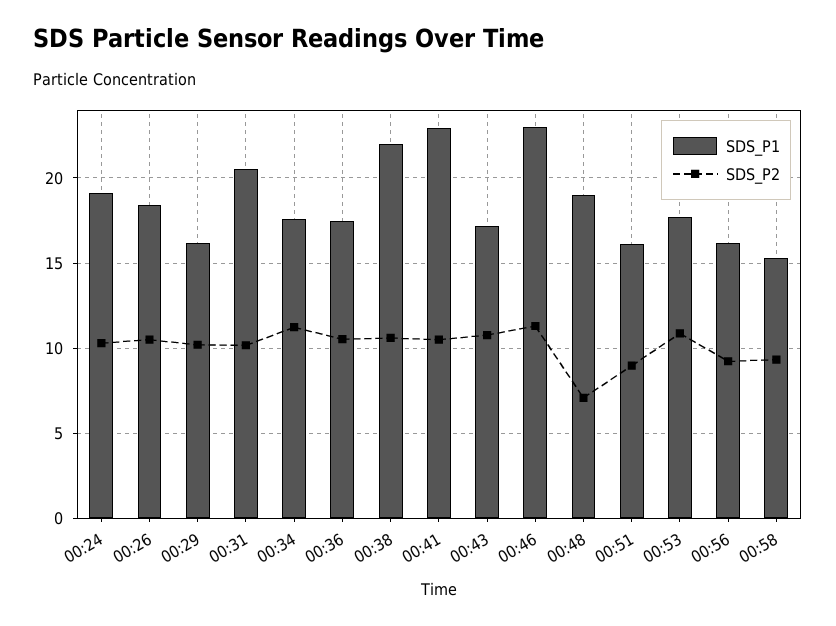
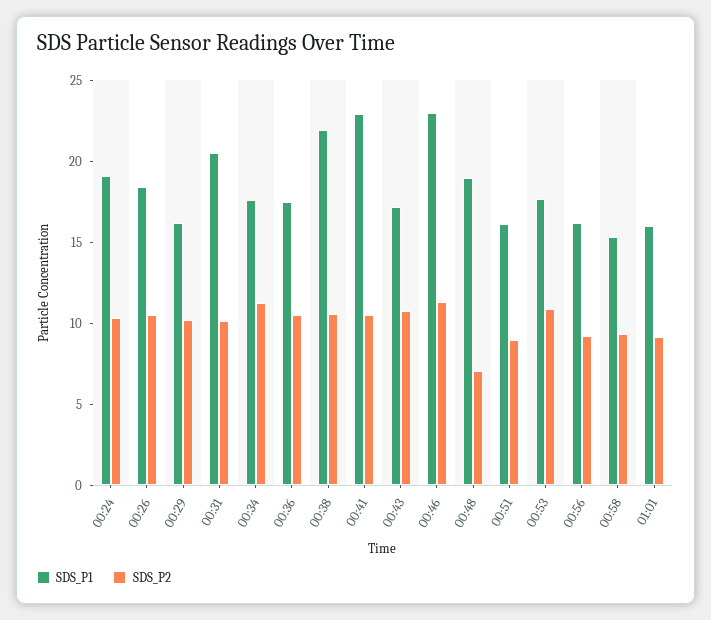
SDS_P1, 01:01: none -> 16
SDS_P2, 01:01: none -> 9

